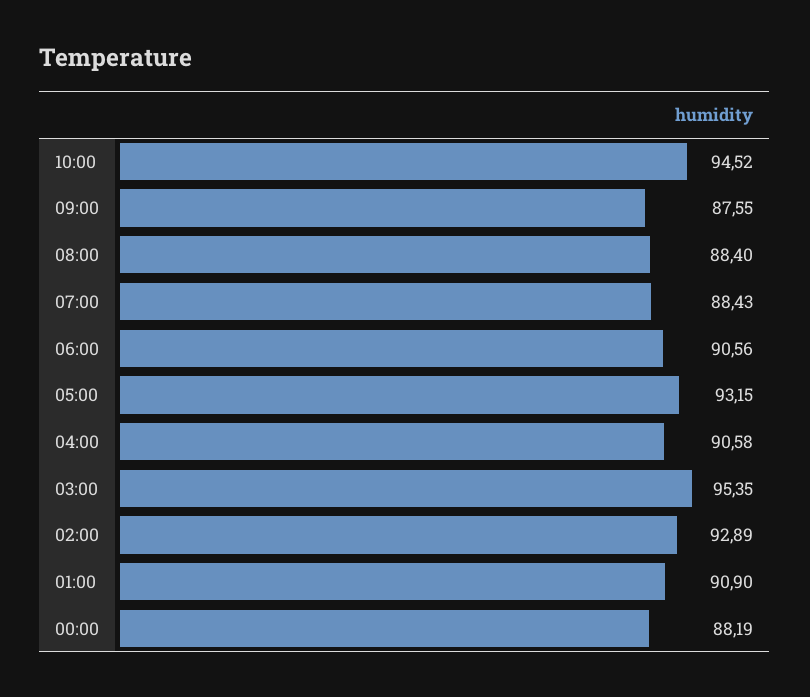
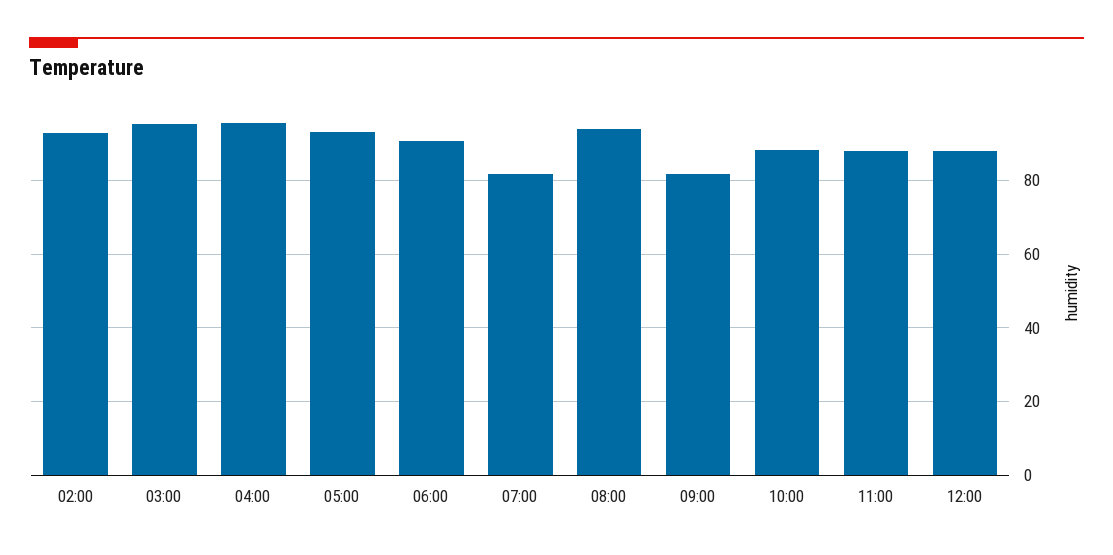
10:00: 94.52 -> 88
09:00: 87.55 -> 82
08:00: 88.4 -> 94
07:00: 88.43 -> 82
04:00: 90.58 -> 96
01:00: 90.9 -> none
00:00: 88.19 -> none
11:00: none -> 88
12:00: none -> 88

